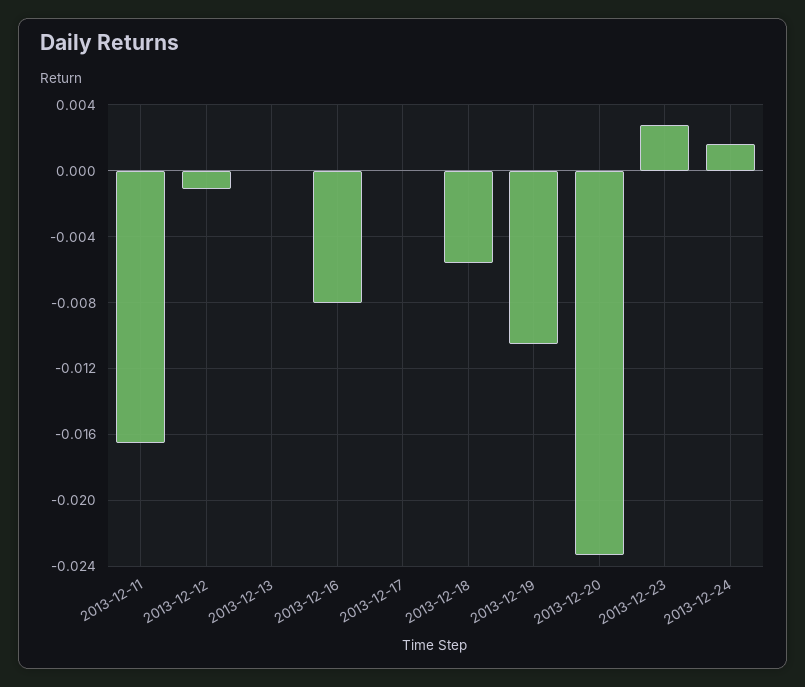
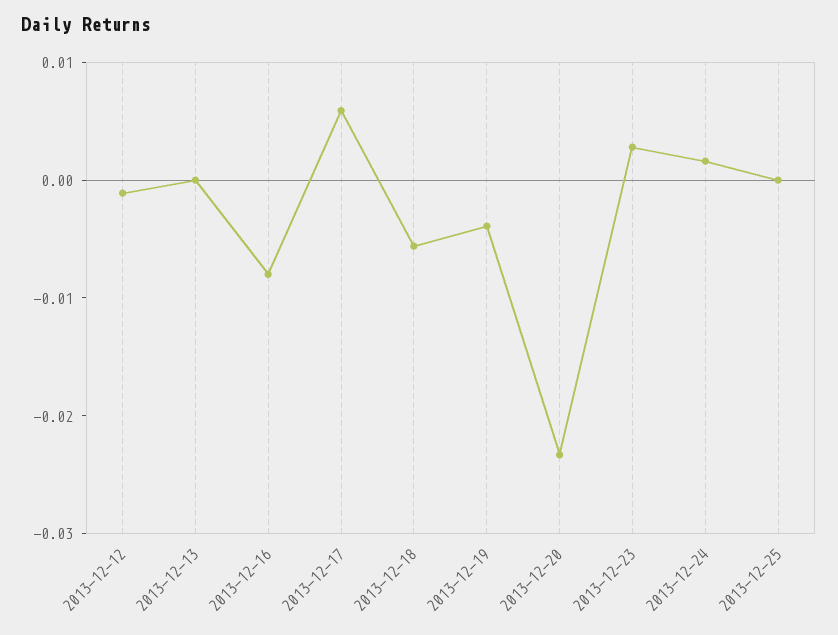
2013-12-11: -0.0165 -> none
2013-12-17: 0 -> 0.006
2013-12-19: -0.0105 -> -0.004
2013-12-25: none -> 0

